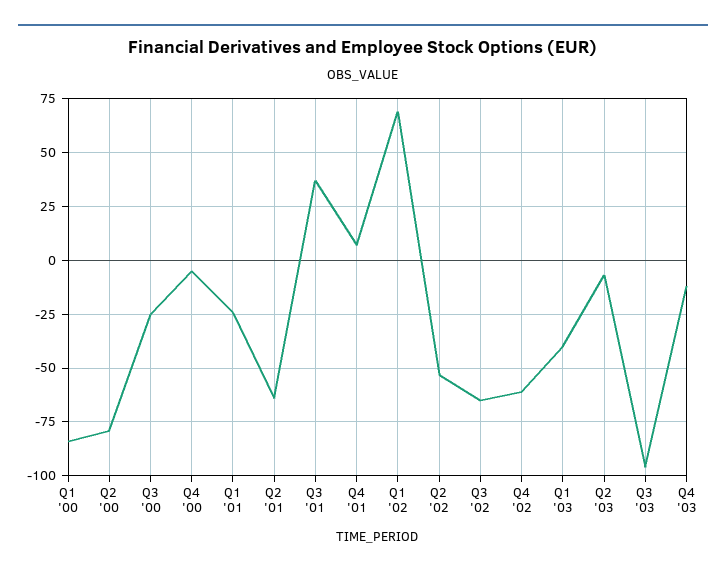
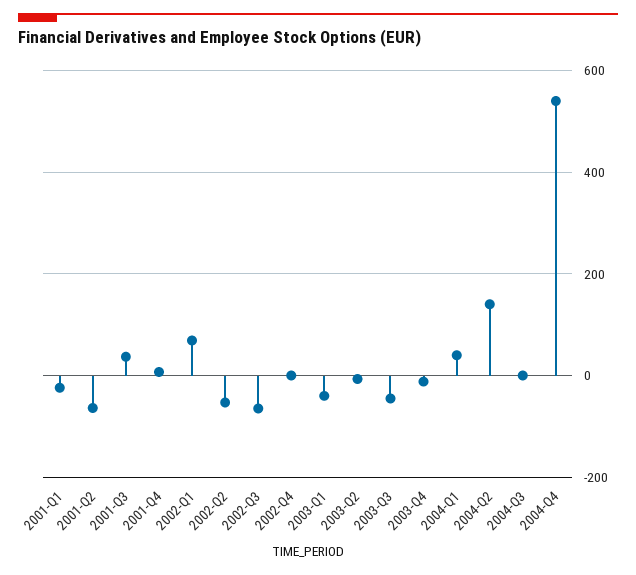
Q1 '00: -85 -> none
Q2 '00: -80 -> none
Q3 '00: -25 -> none
Q4 '00: -5 -> none
Q4 '02: -60 -> 0
Q3 '03: -95 -> -40
2004-Q1: none -> 40
2004-Q2: none -> 140
2004-Q3: none -> 0
2004-Q4: none -> 540

